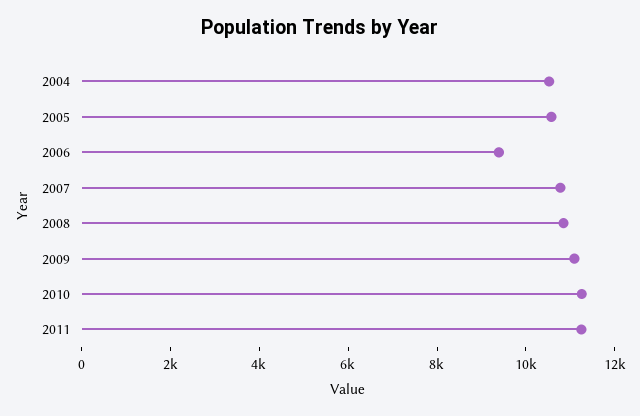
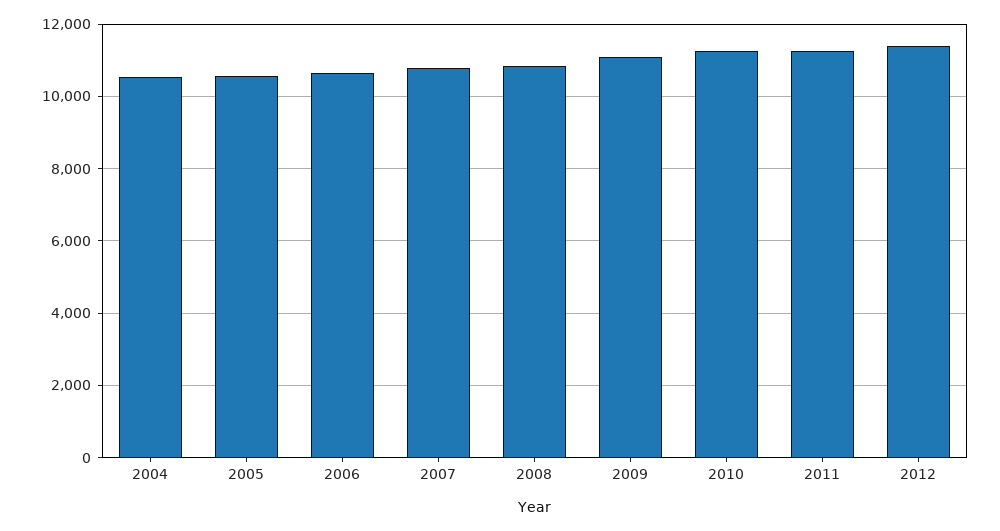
2006: 9500 -> 10600
2012: none -> 11400

